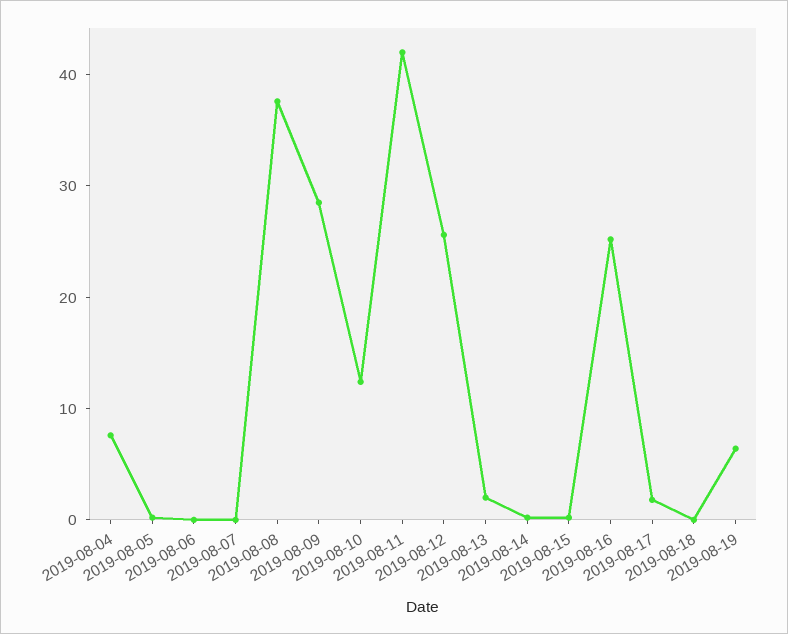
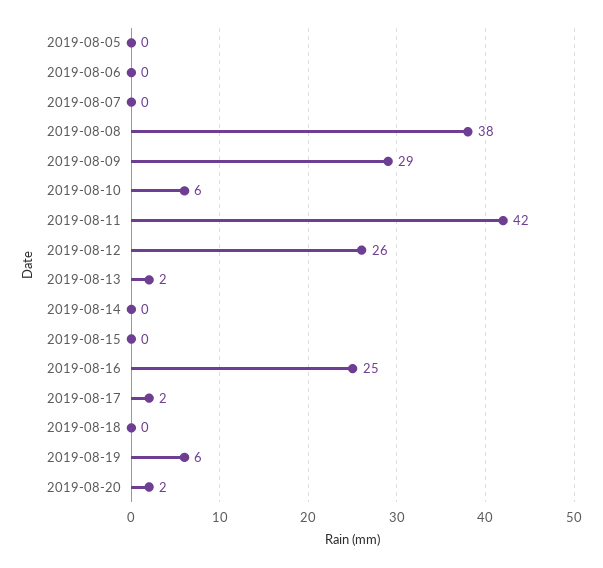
2019-08-04: 8 -> none
2019-08-10: 12 -> 6
2019-08-20: none -> 2

